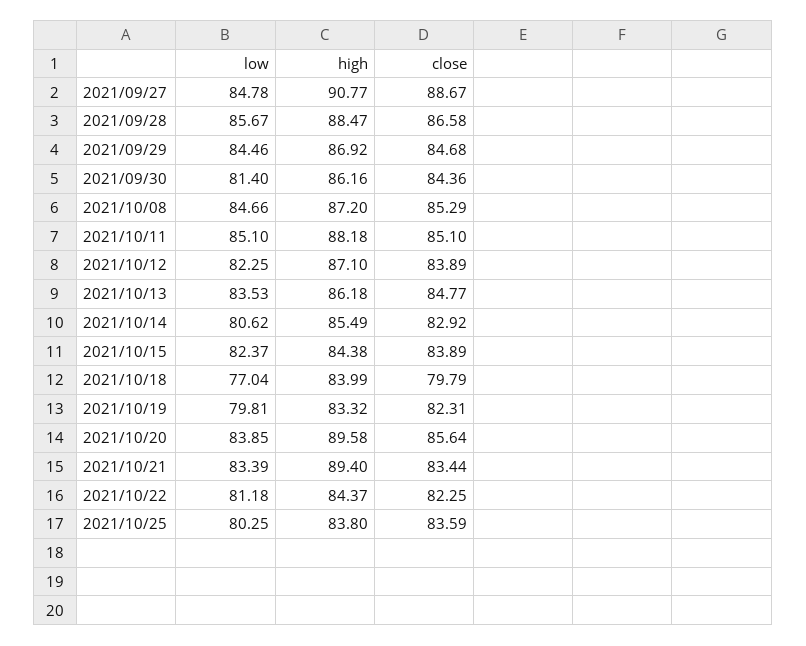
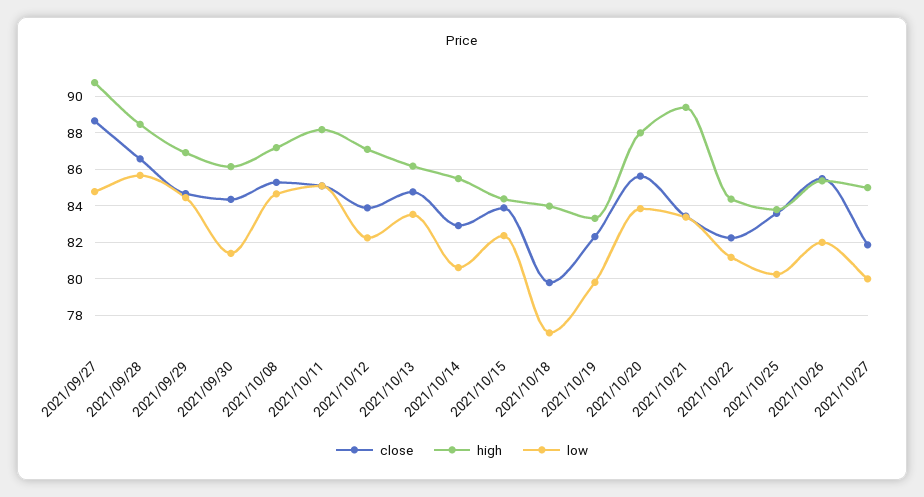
high, 2021/10/20: 89.58 -> 88
close, 2021/10/26: none -> 85.5
high, 2021/10/26: none -> 85.5
low, 2021/10/26: none -> 82
close, 2021/10/27: none -> 82
high, 2021/10/27: none -> 85
low, 2021/10/27: none -> 80

